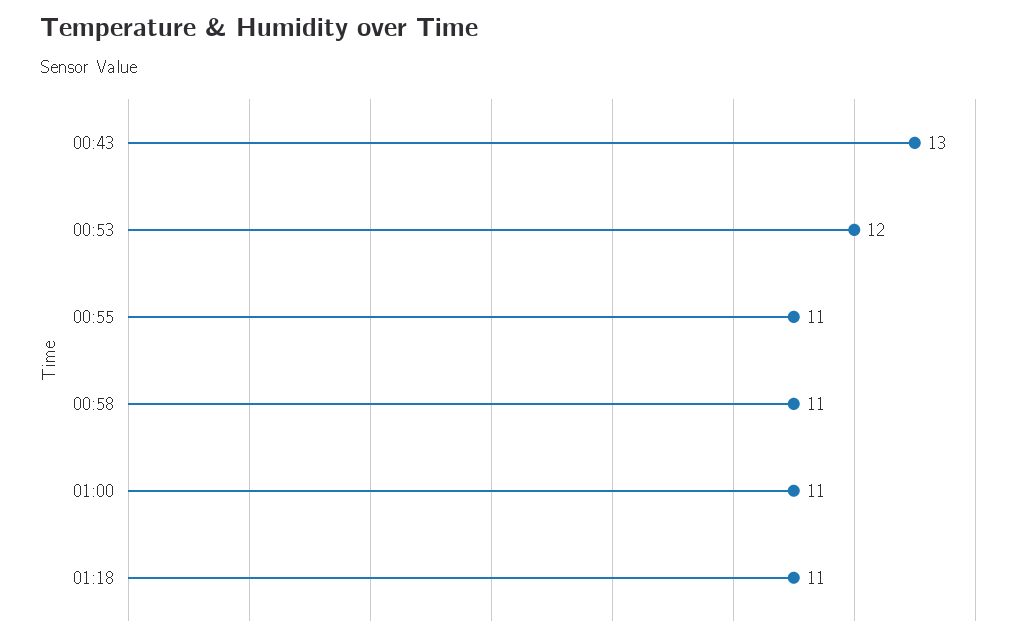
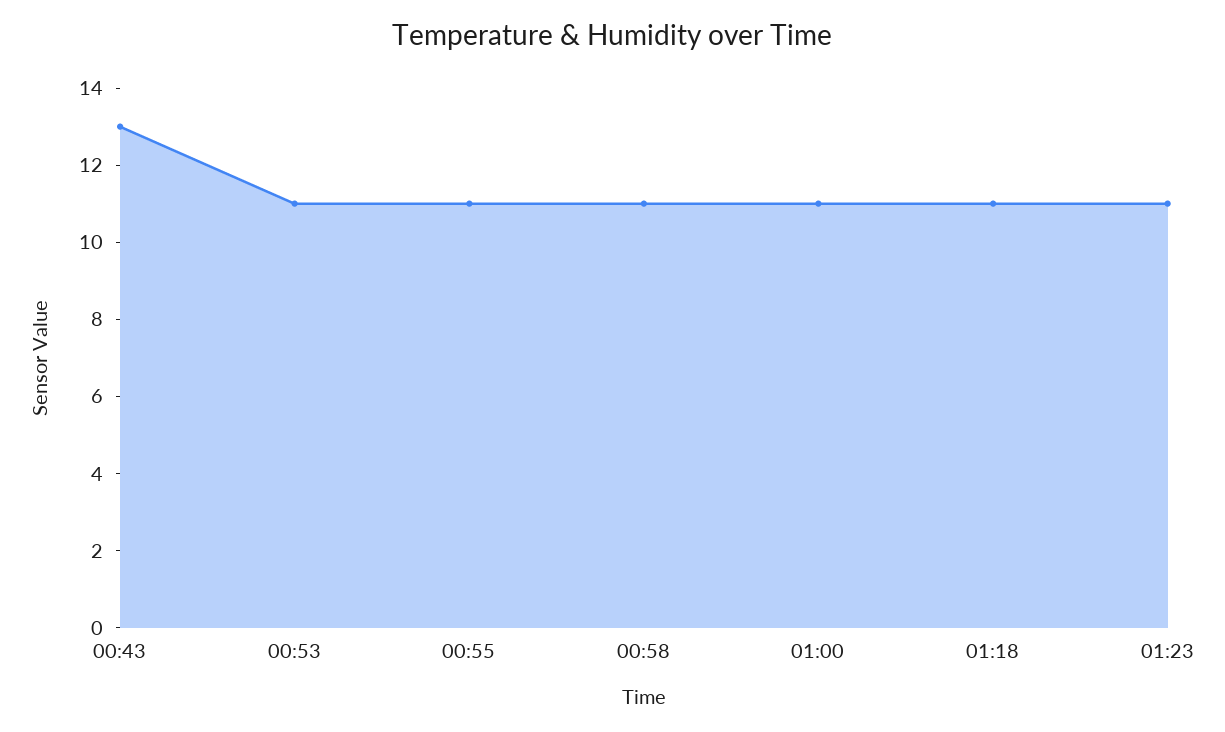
00:53: 12 -> 11
01:23: none -> 11

